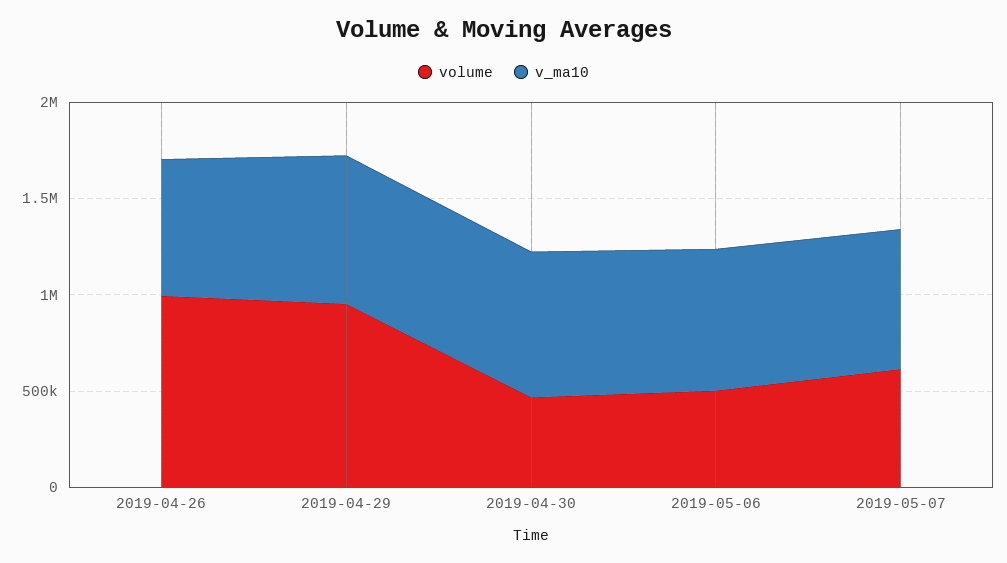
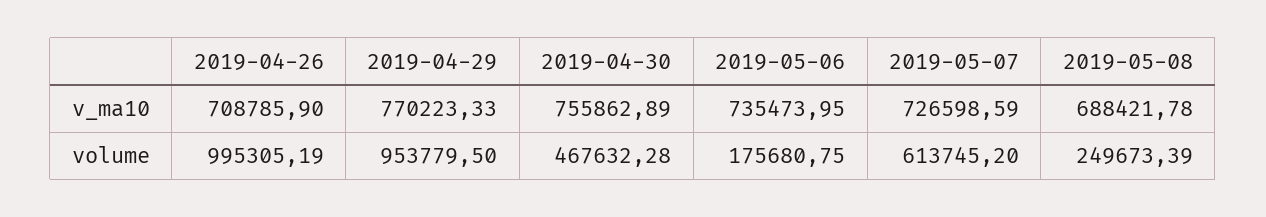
volume, 2019-05-06: 500000 -> 175680.75
v_ma10, 2019-05-08: none -> 688421.78
volume, 2019-05-08: none -> 249673.39

